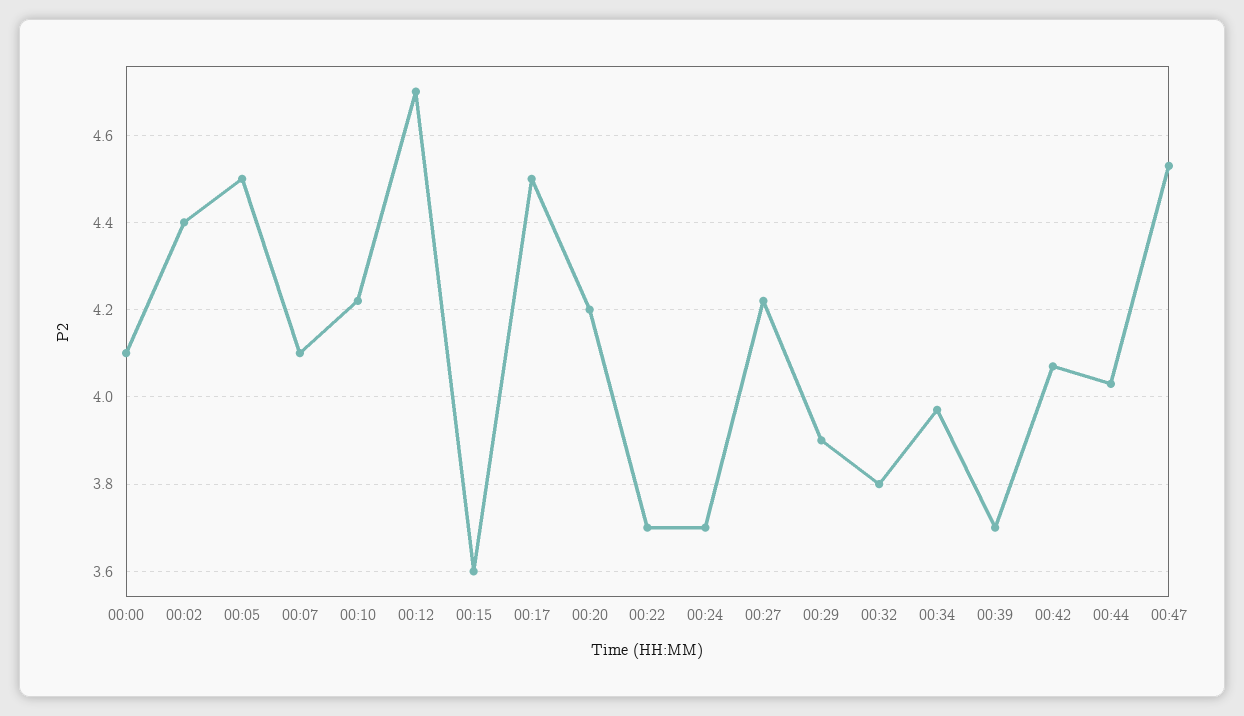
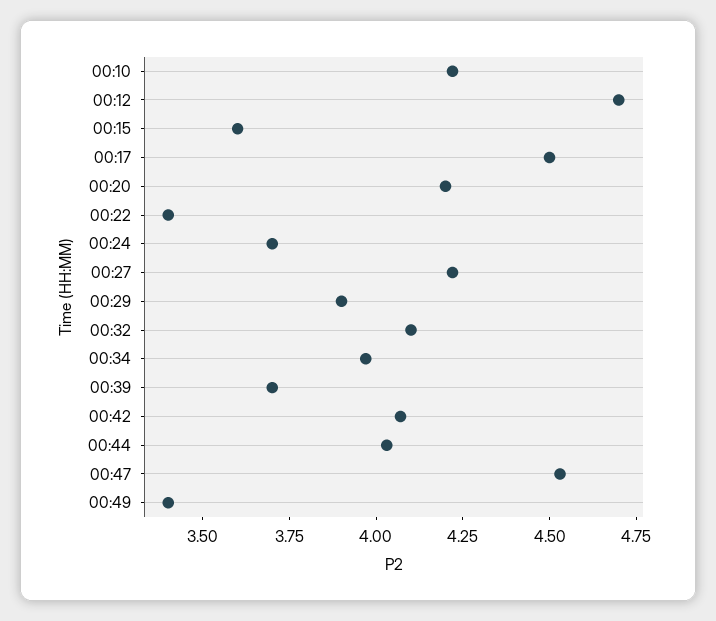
00:00: 4.1 -> none
00:02: 4.4 -> none
00:05: 4.5 -> none
00:07: 4.1 -> none
00:22: 3.7 -> 3.4
00:32: 3.8 -> 4.1
00:49: none -> 3.4

